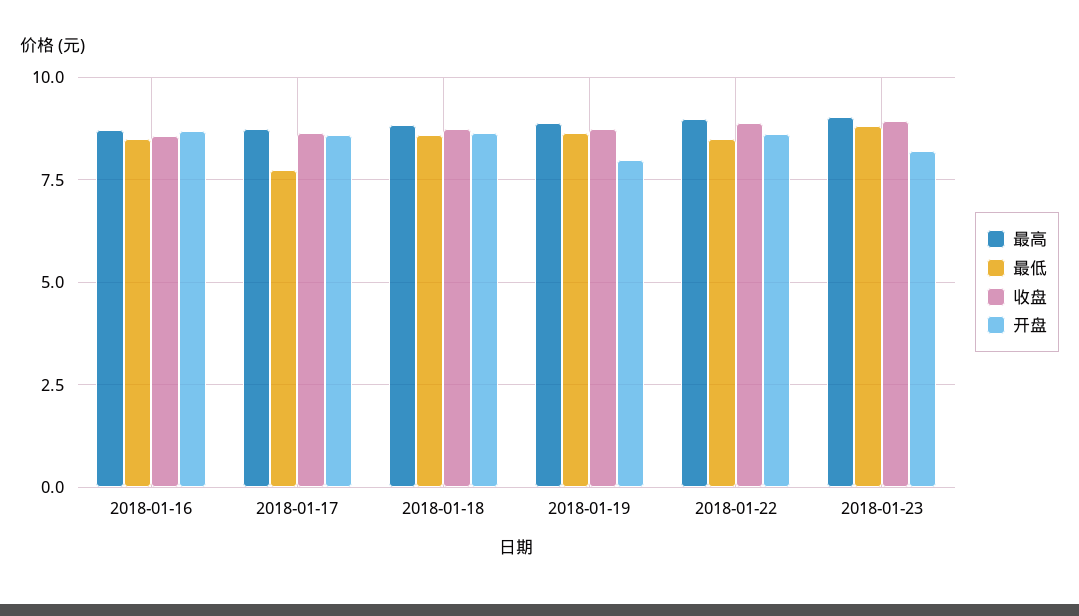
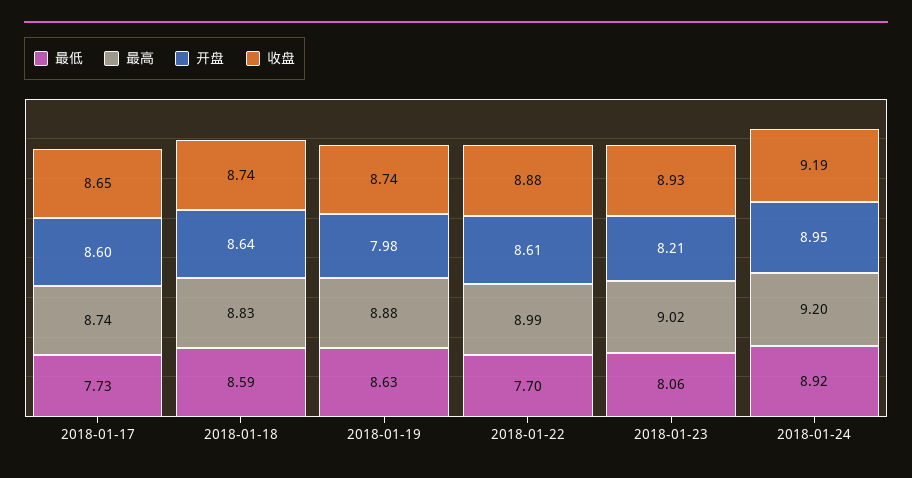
最高, 2018-01-16: 8.75 -> none
最低, 2018-01-16: 8.5 -> none
收盘, 2018-01-16: 8.5 -> none
开盘, 2018-01-16: 8.75 -> none
最低, 2018-01-22: 8.5 -> 7.7
最低, 2018-01-23: 8.75 -> 8.06
最低, 2018-01-24: none -> 8.92
最高, 2018-01-24: none -> 9.2
开盘, 2018-01-24: none -> 8.95
收盘, 2018-01-24: none -> 9.19

